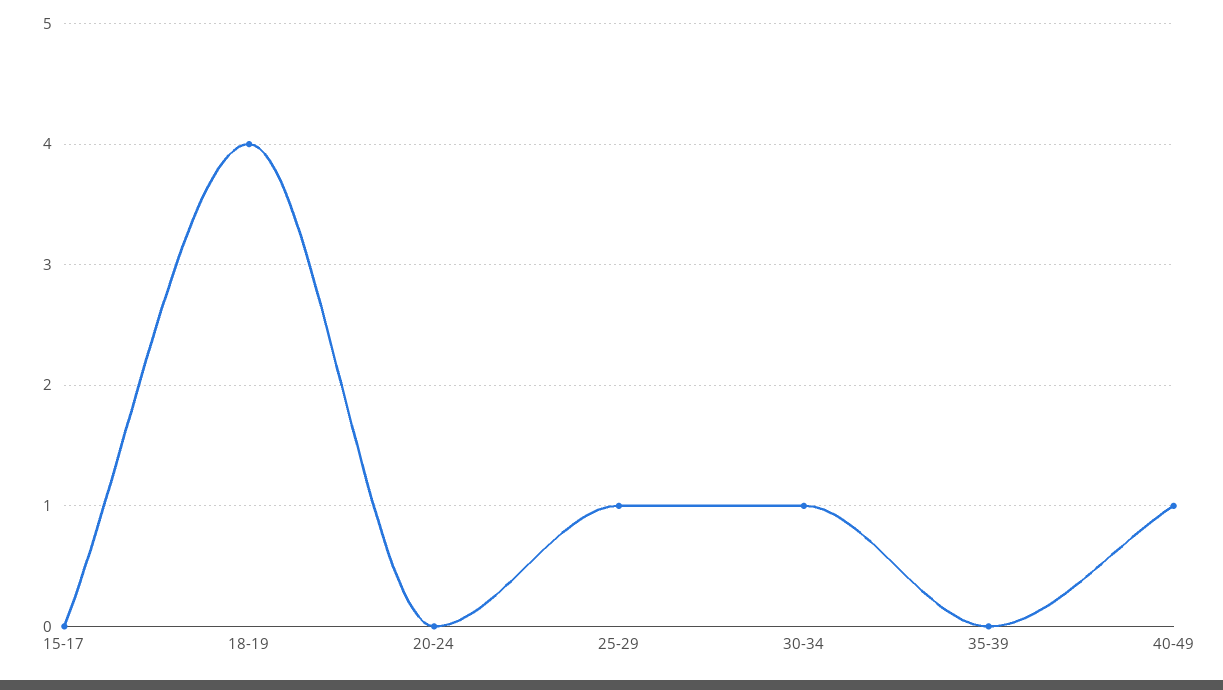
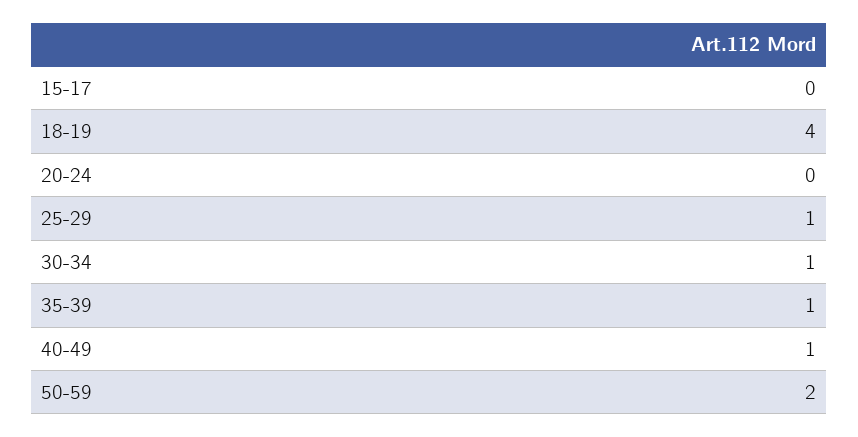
35-39: 0 -> 1
50-59: none -> 2

